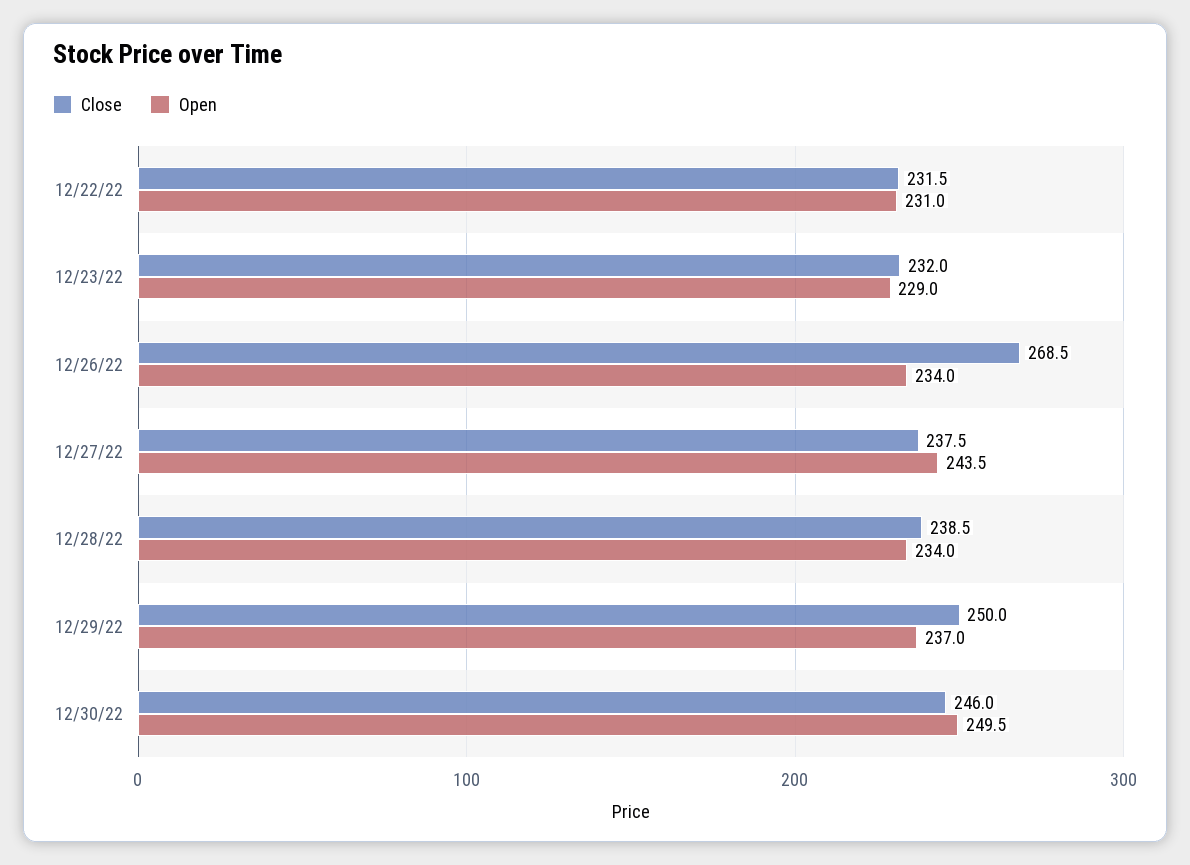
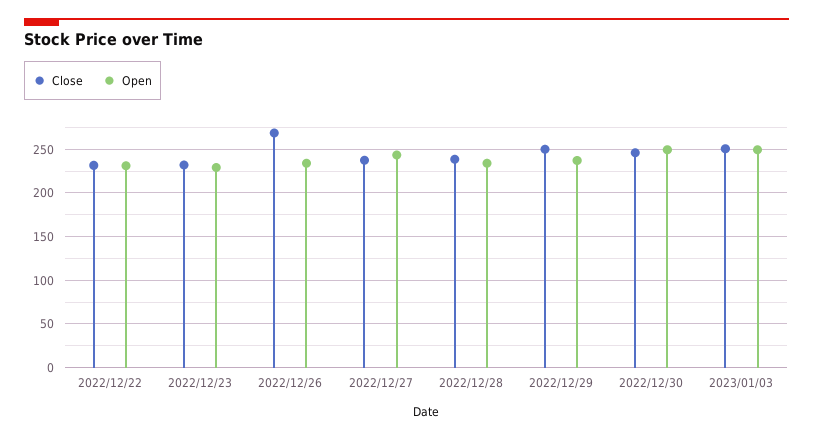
Close, 2023/01/03: none -> 250
Open, 2023/01/03: none -> 250

